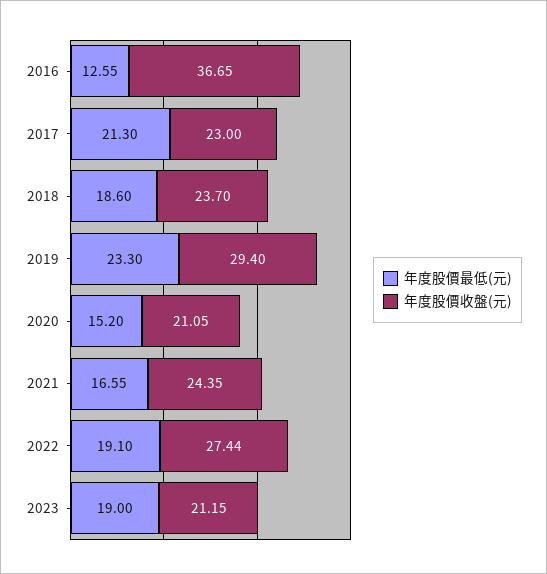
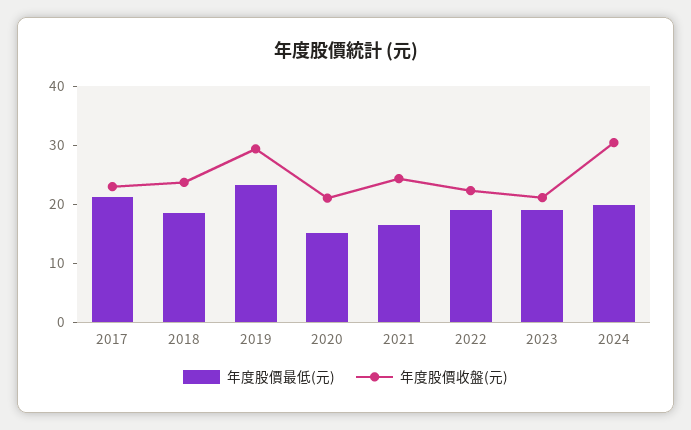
年度股價最低(元), 2016: 12.55 -> none
年度股價收盤(元), 2016: 36.65 -> none
年度股價收盤(元), 2022: 27.44 -> 22
年度股價最低(元), 2024: none -> 20
年度股價收盤(元), 2024: none -> 30

